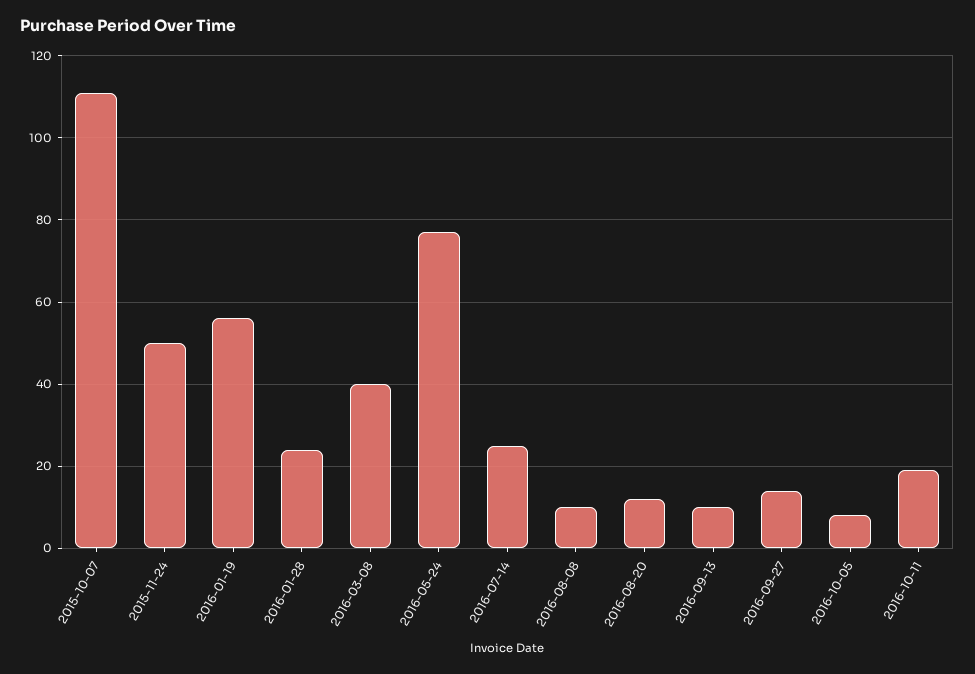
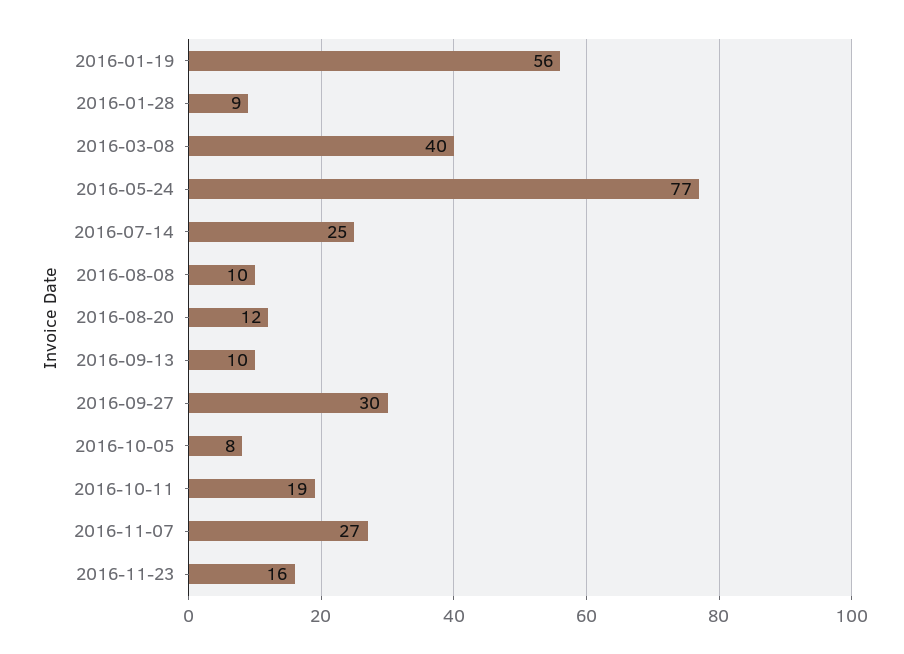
2015-10-07: 110 -> none
2015-11-24: 50 -> none
2016-01-28: 25 -> 9
2016-09-27: 15 -> 30
2016-11-07: none -> 27
2016-11-23: none -> 16

